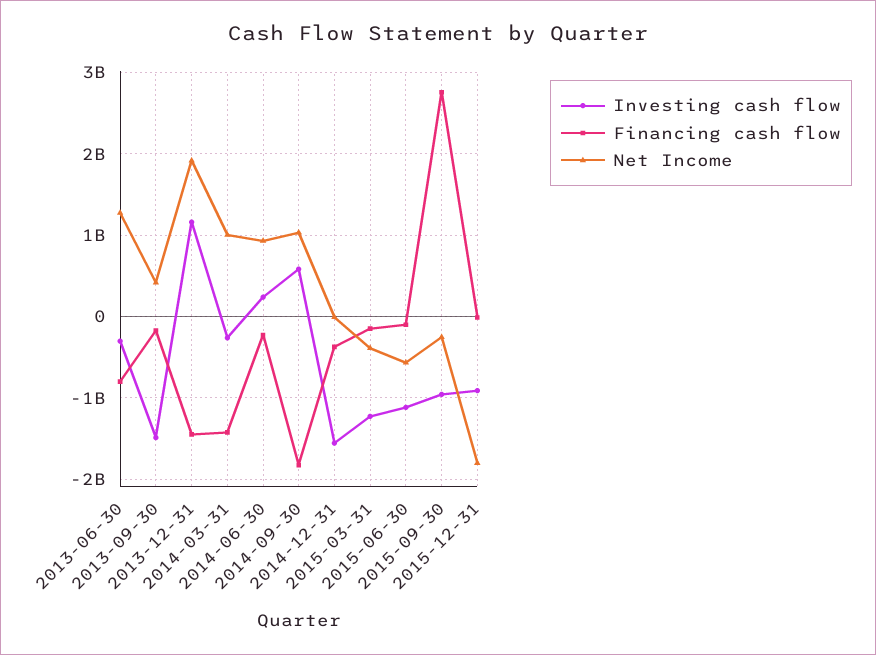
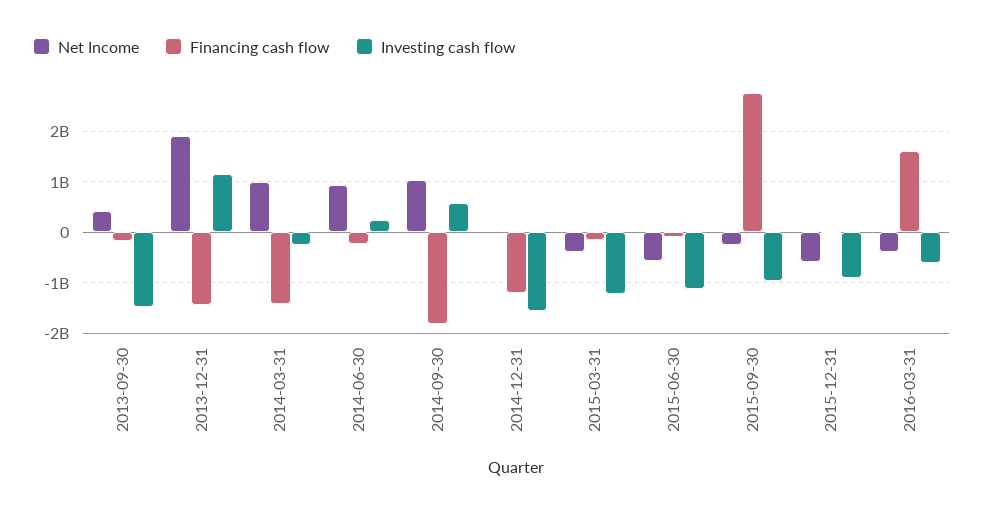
Investing cash flow, 2013-06-30: -300000000 -> none
Financing cash flow, 2013-06-30: -800000000 -> none
Net Income, 2013-06-30: 1300000000 -> none
Financing cash flow, 2014-12-31: -400000000 -> -1200000000
Net Income, 2015-12-31: -1800000000 -> -600000000
Net Income, 2016-03-31: none -> -400000000
Financing cash flow, 2016-03-31: none -> 1600000000
Investing cash flow, 2016-03-31: none -> -600000000

